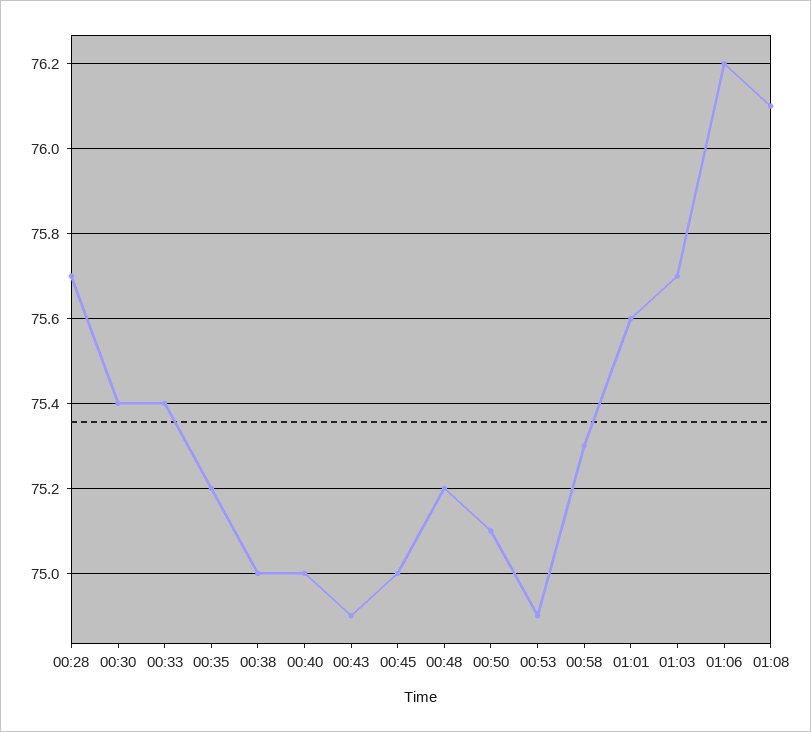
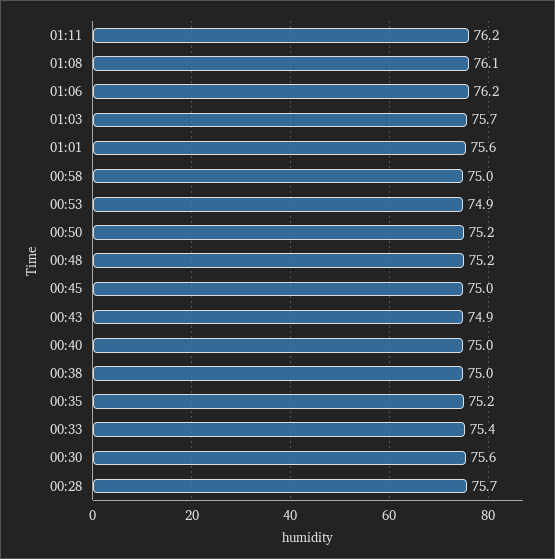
00:30: 75.4 -> 75.6
00:50: 75.1 -> 75.2
00:58: 75.3 -> 75
01:11: none -> 76.2

